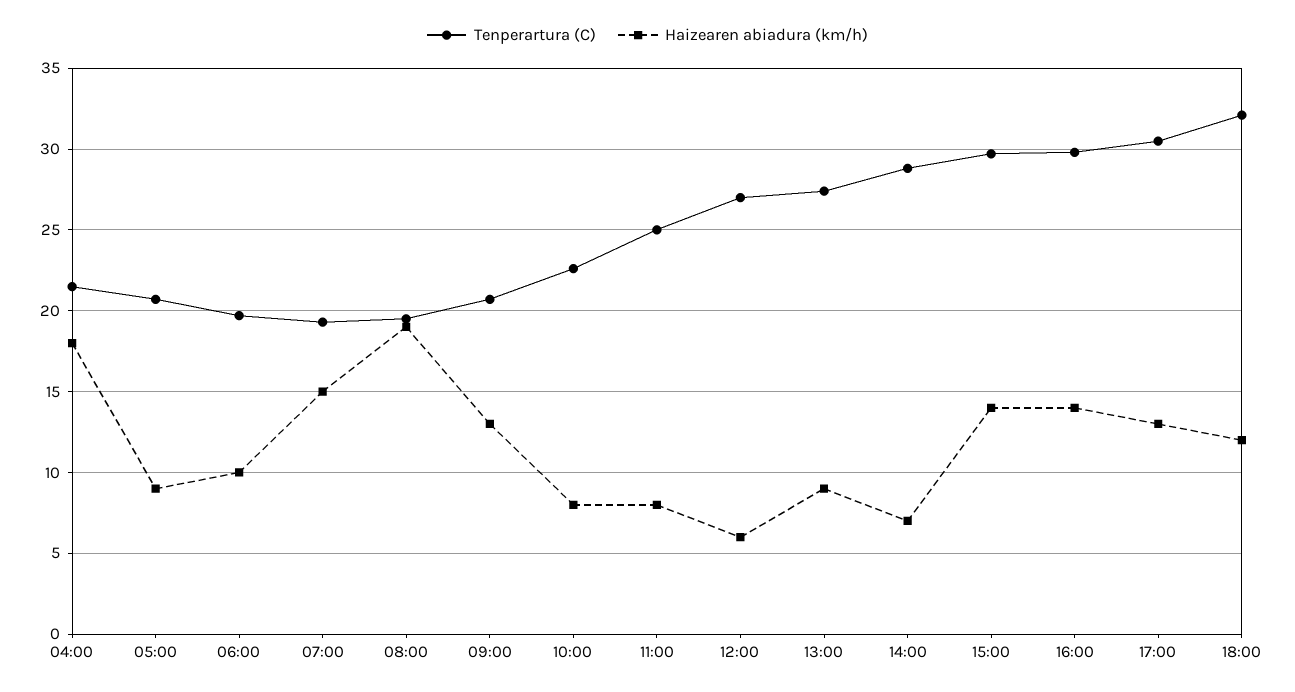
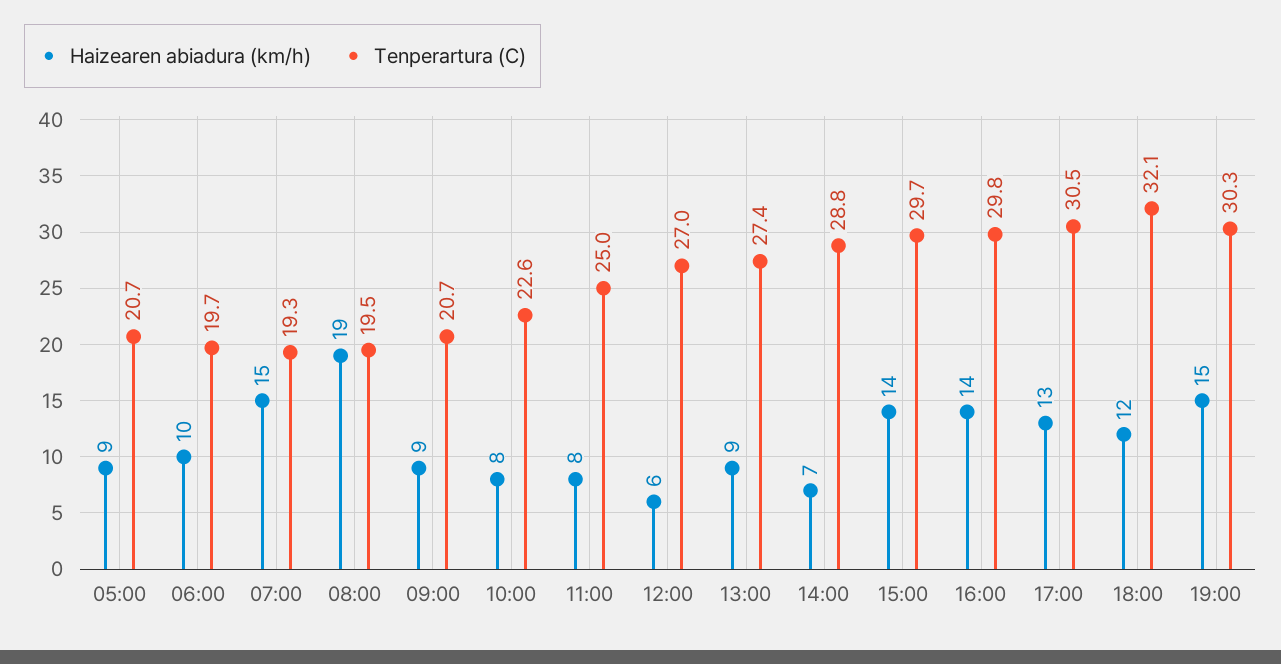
Tenperartura (C), 04:00: 21.5 -> none
Haizearen abiadura (km/h), 04:00: 18 -> none
Haizearen abiadura (km/h), 09:00: 13 -> 9
Haizearen abiadura (km/h), 19:00: none -> 15
Tenperartura (C), 19:00: none -> 30.3

